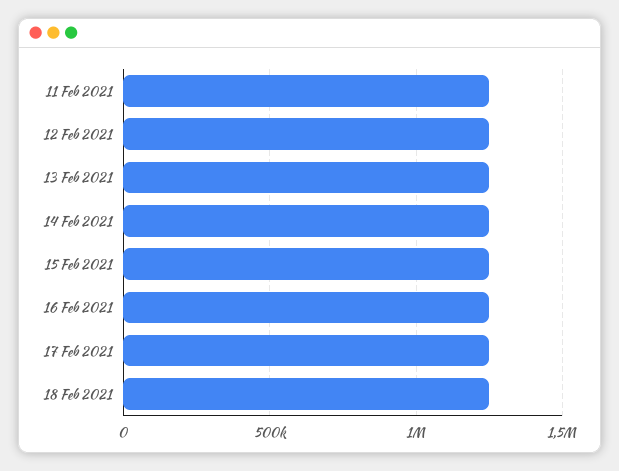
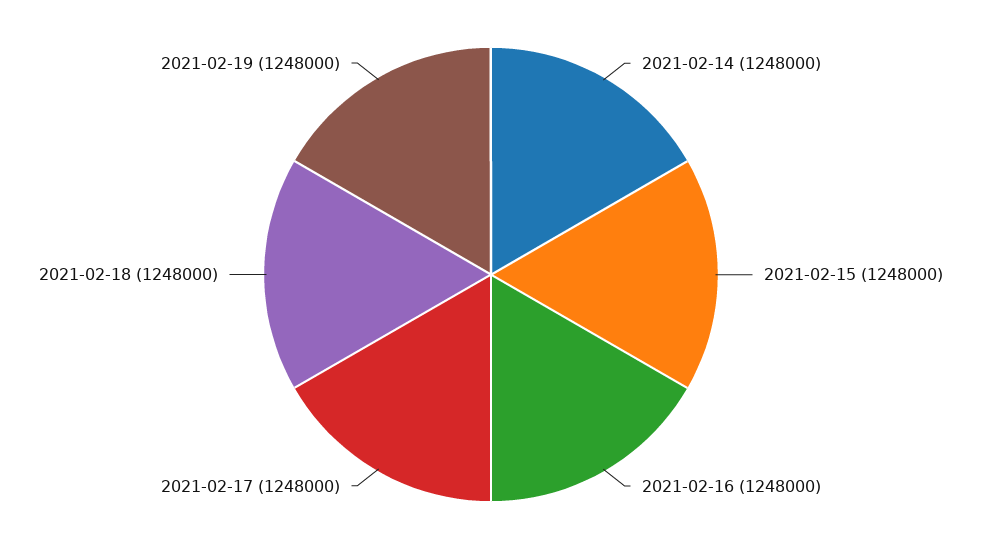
11 Feb 2021: 1250000 -> none
12 Feb 2021: 1250000 -> none
13 Feb 2021: 1250000 -> none
2021-02-19: none -> 1248000

